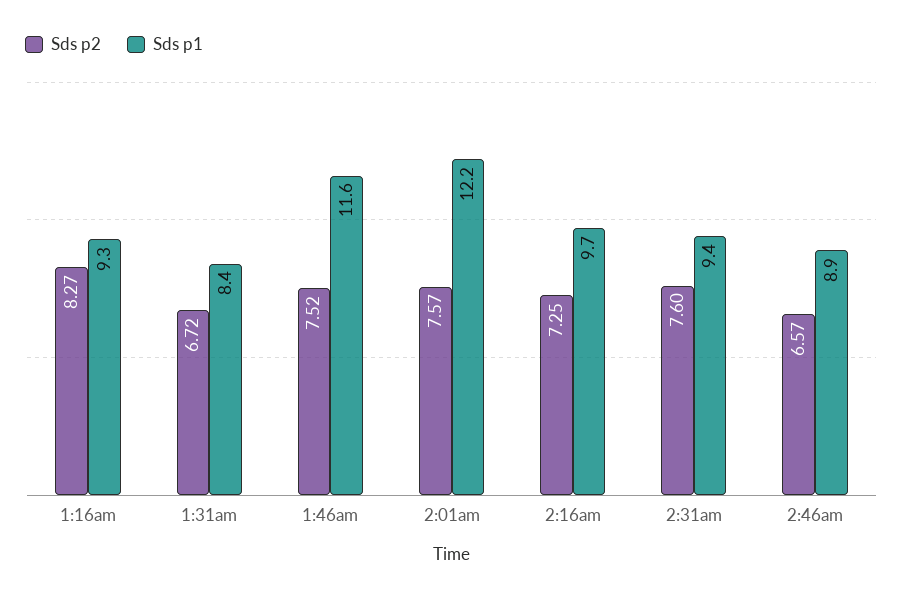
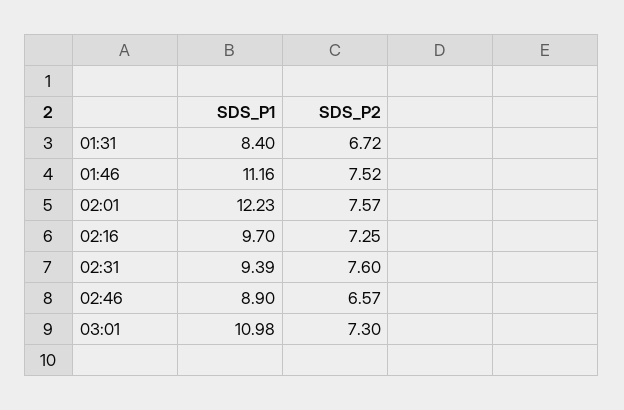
Sds p2, 1:16am: 8.27 -> none
Sds p1, 1:16am: 9.3 -> none
Sds p1, 1:46am: 11.6 -> 11.16
Sds p1, 03:01: none -> 10.98
Sds p2, 03:01: none -> 7.3

